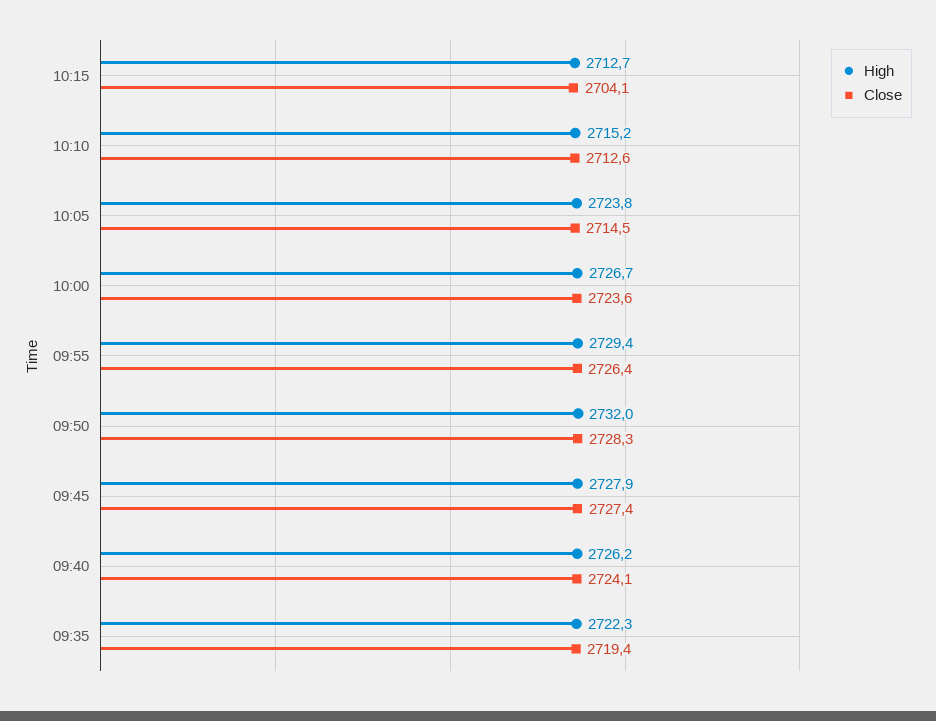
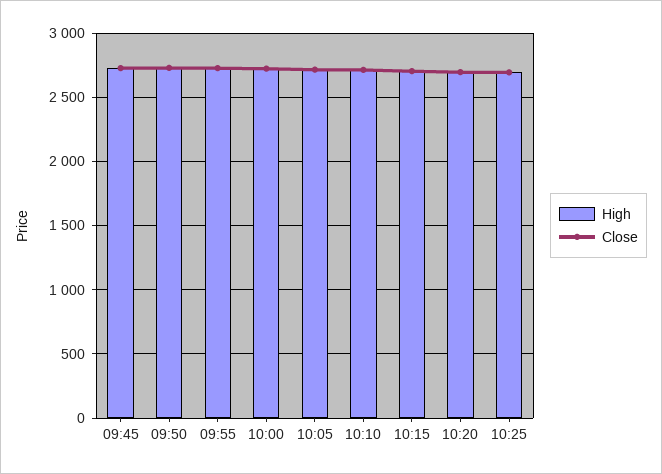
High, 09:40: 2726.2 -> none
Close, 09:40: 2724.1 -> none
High, 09:35: 2722.3 -> none
Close, 09:35: 2719.4 -> none
High, 10:20: none -> 2700
Close, 10:20: none -> 2700
High, 10:25: none -> 2700
Close, 10:25: none -> 2700

